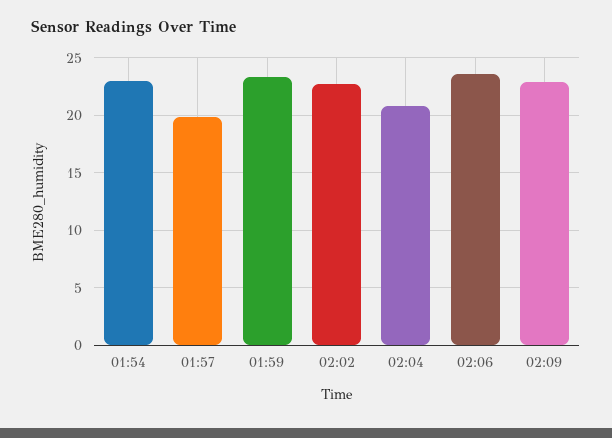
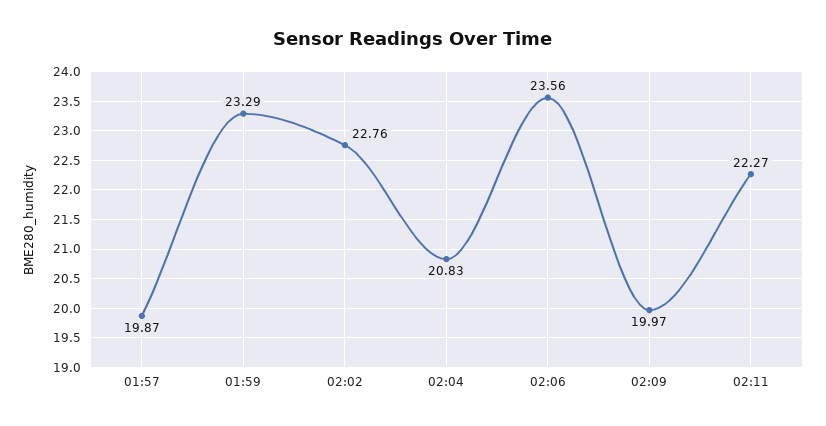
01:54: 23 -> none
02:09: 23 -> 19.97
02:11: none -> 22.27

